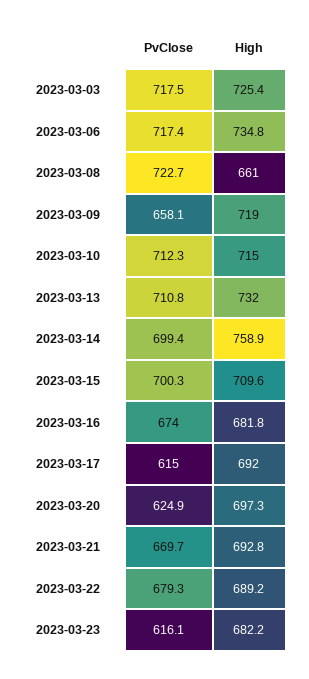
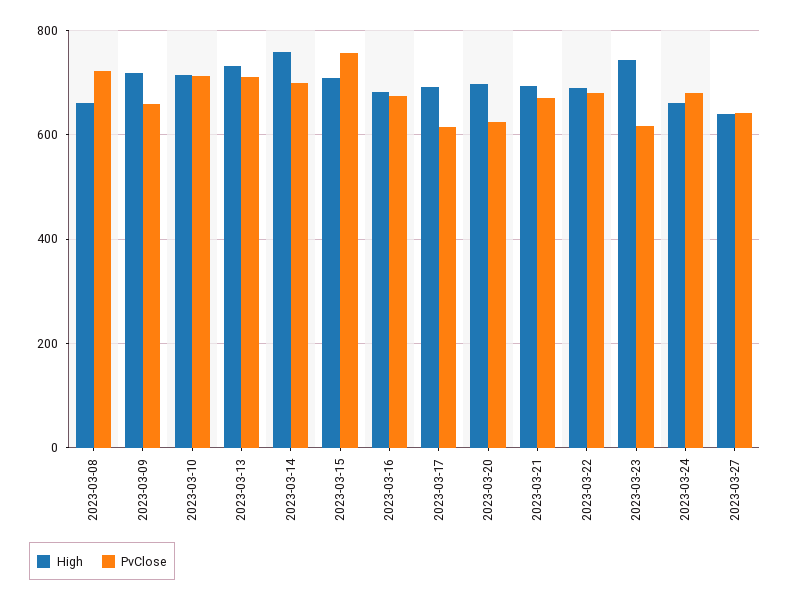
PvClose, 2023-03-03: 717.5 -> none
High, 2023-03-03: 725.4 -> none
PvClose, 2023-03-06: 717.4 -> none
High, 2023-03-06: 734.8 -> none
PvClose, 2023-03-15: 700.3 -> 760
High, 2023-03-23: 682.2 -> 740
High, 2023-03-24: none -> 660
PvClose, 2023-03-24: none -> 680
High, 2023-03-27: none -> 640
PvClose, 2023-03-27: none -> 640

